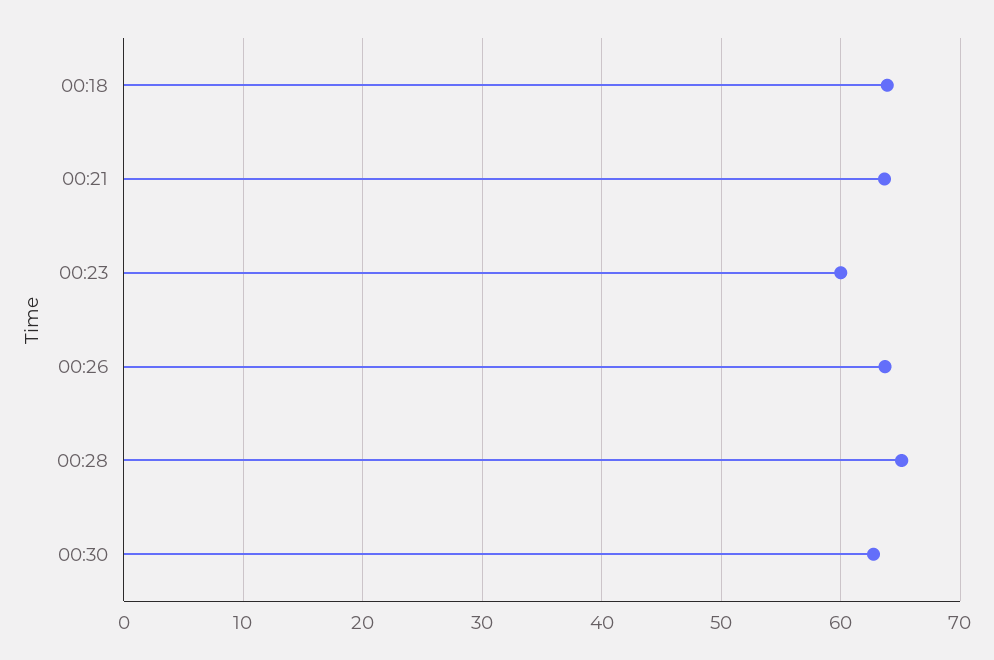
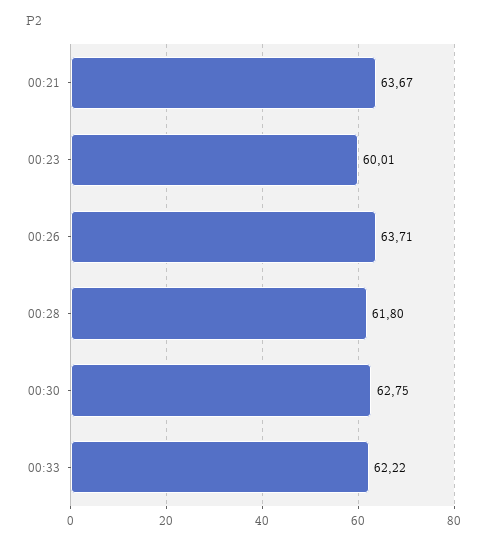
00:18: 64 -> none
00:28: 65 -> 61.8
00:33: none -> 62.22

